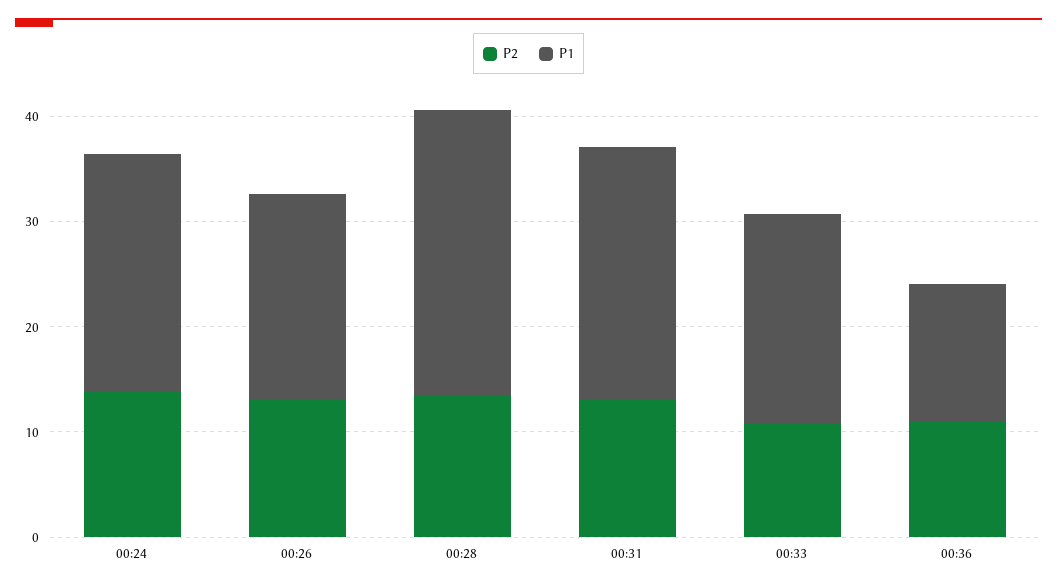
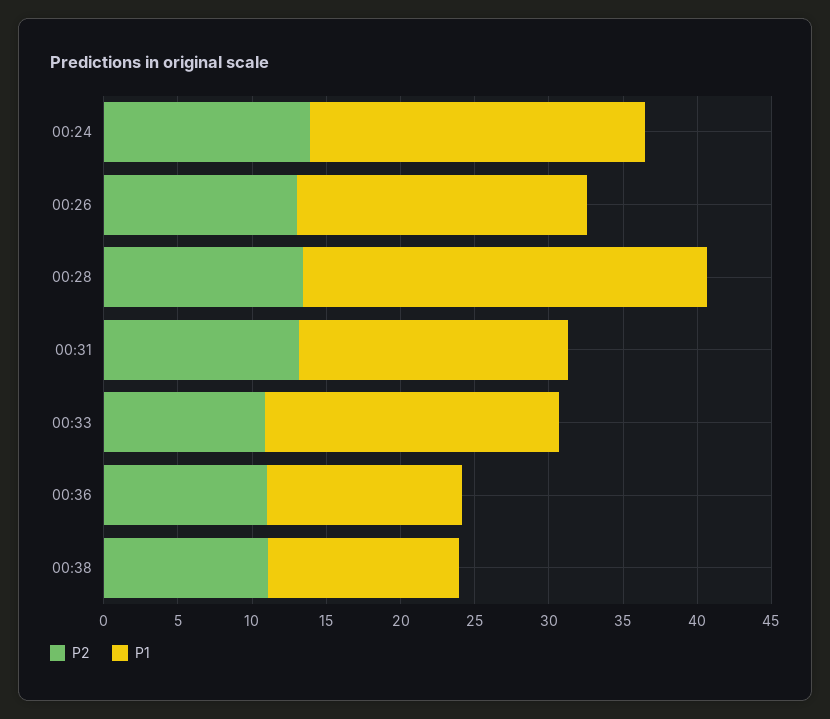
P1, 00:31: 24 -> 18
P2, 00:38: none -> 11
P1, 00:38: none -> 13

